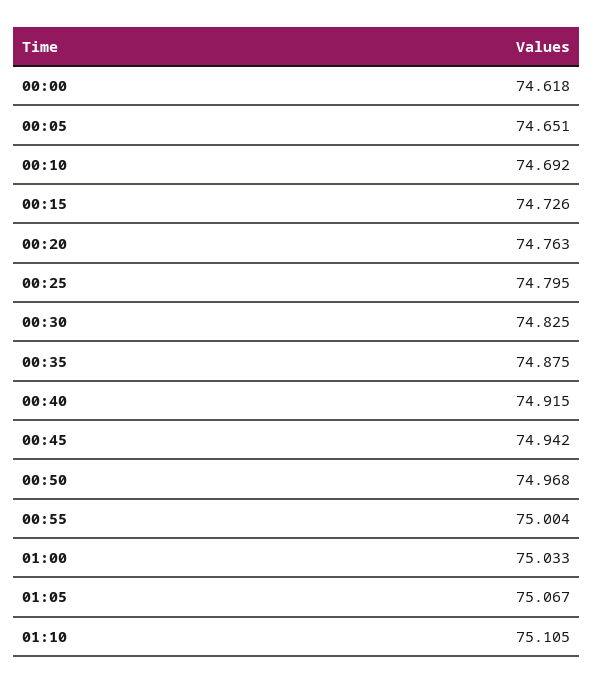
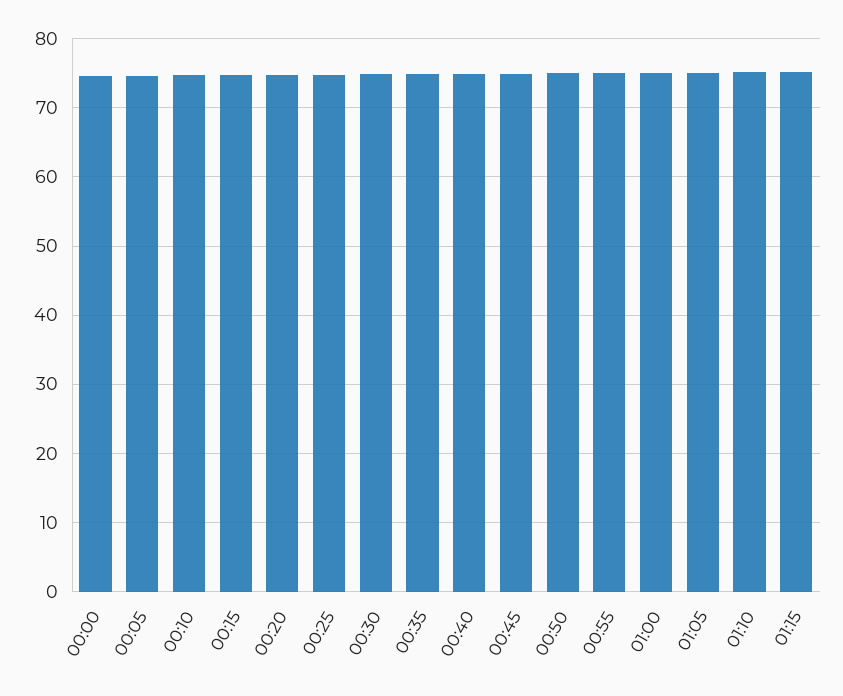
01:15: none -> 75

